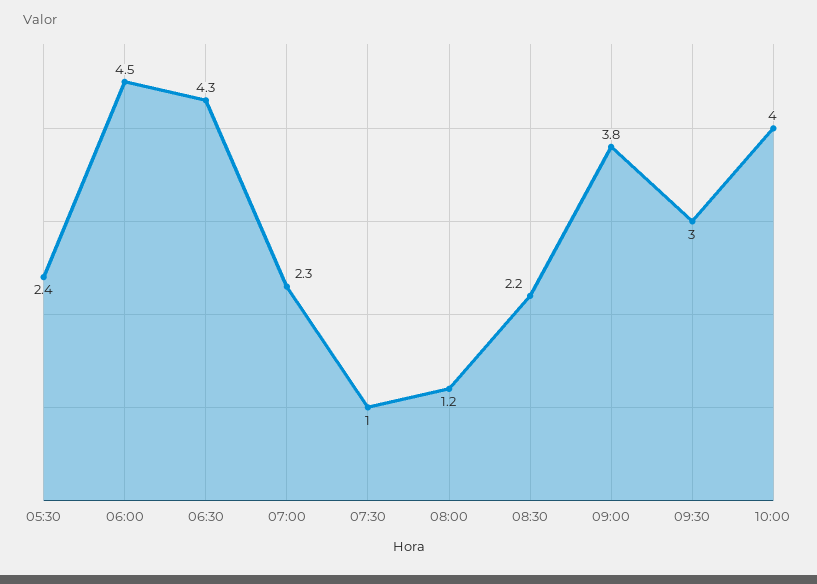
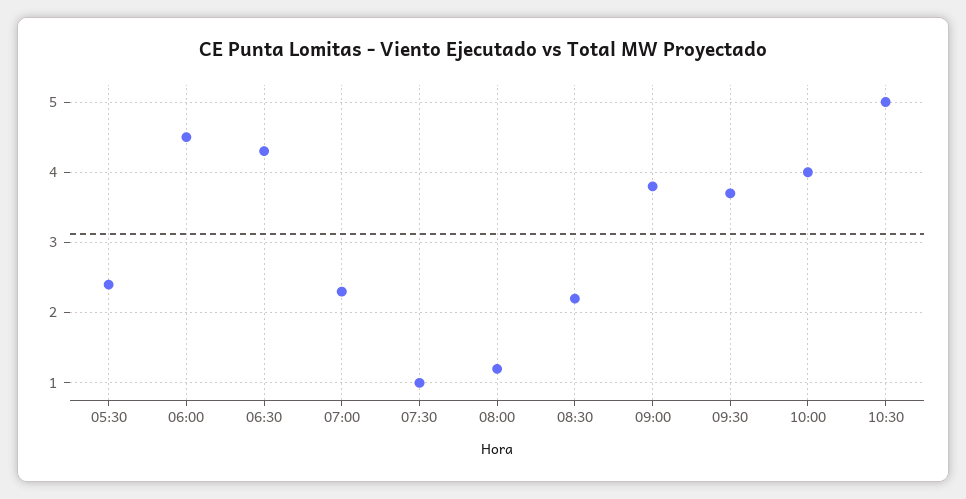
09:30: 3 -> 3.7
10:30: none -> 5

